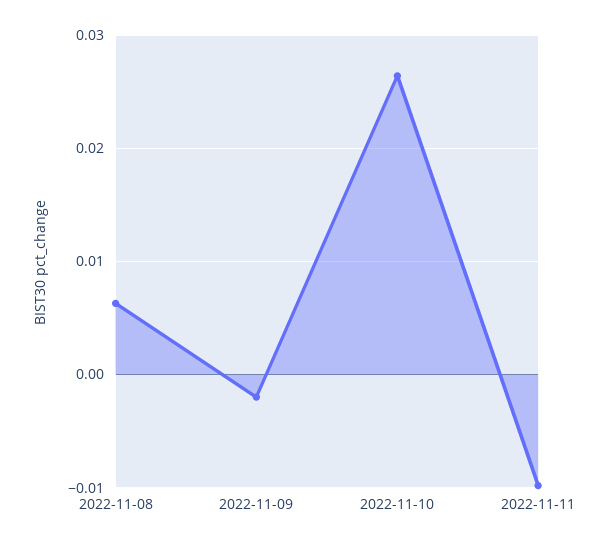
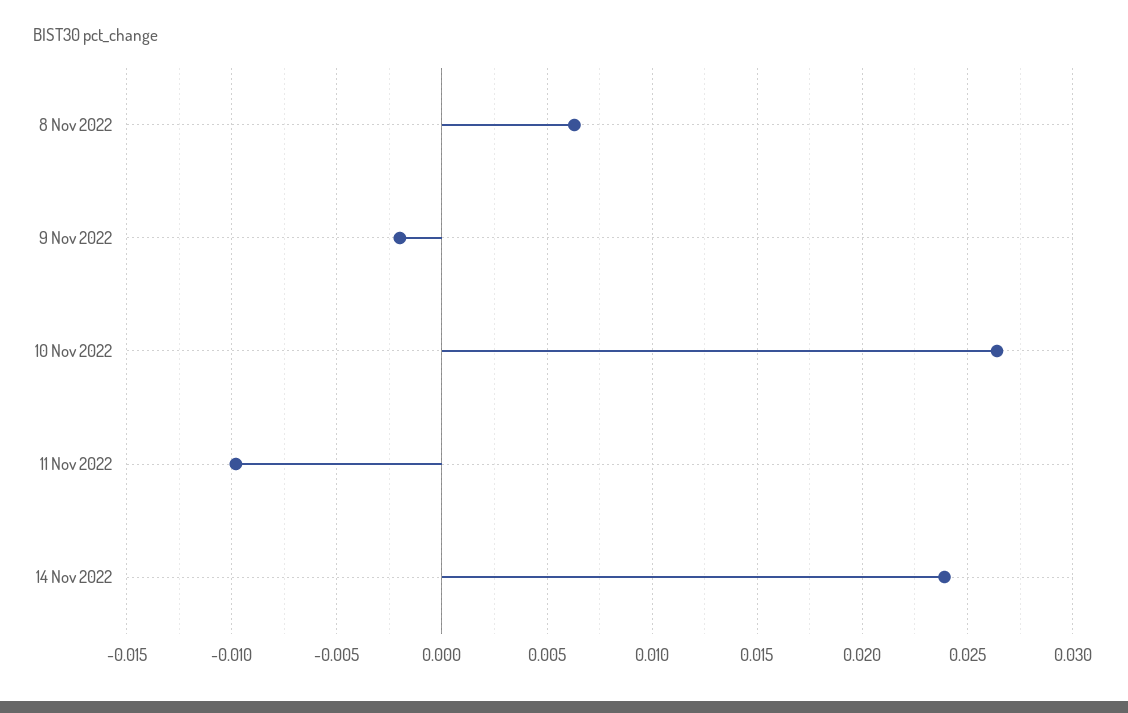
14 Nov 2022: none -> 0.024

